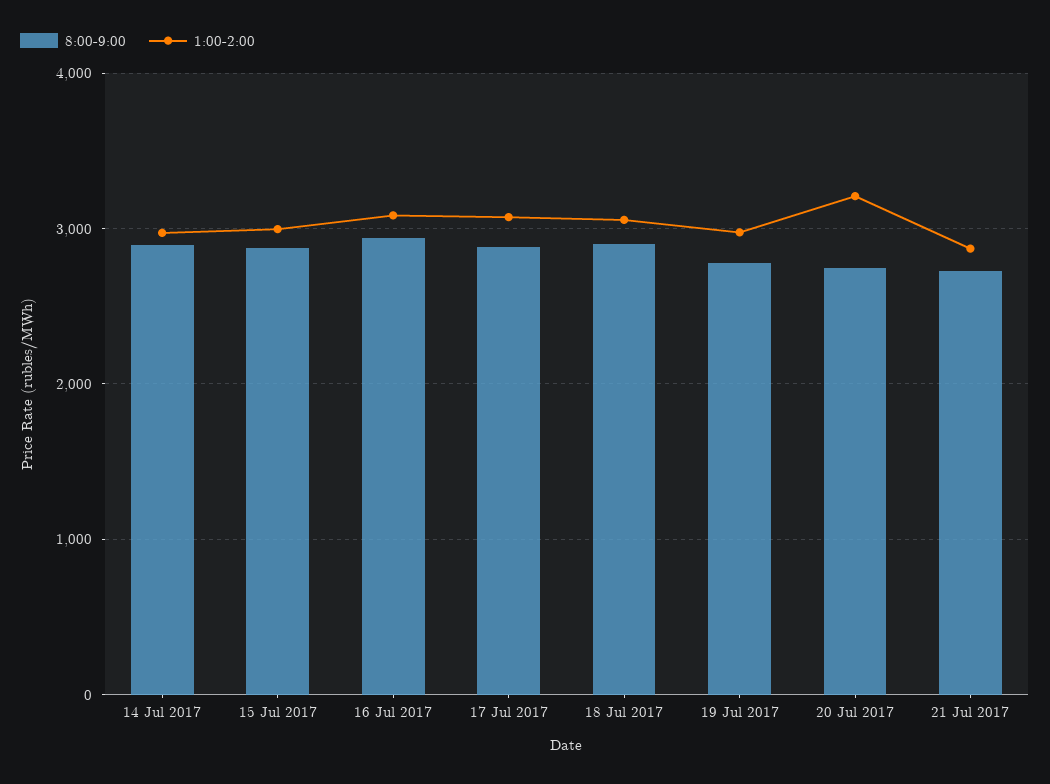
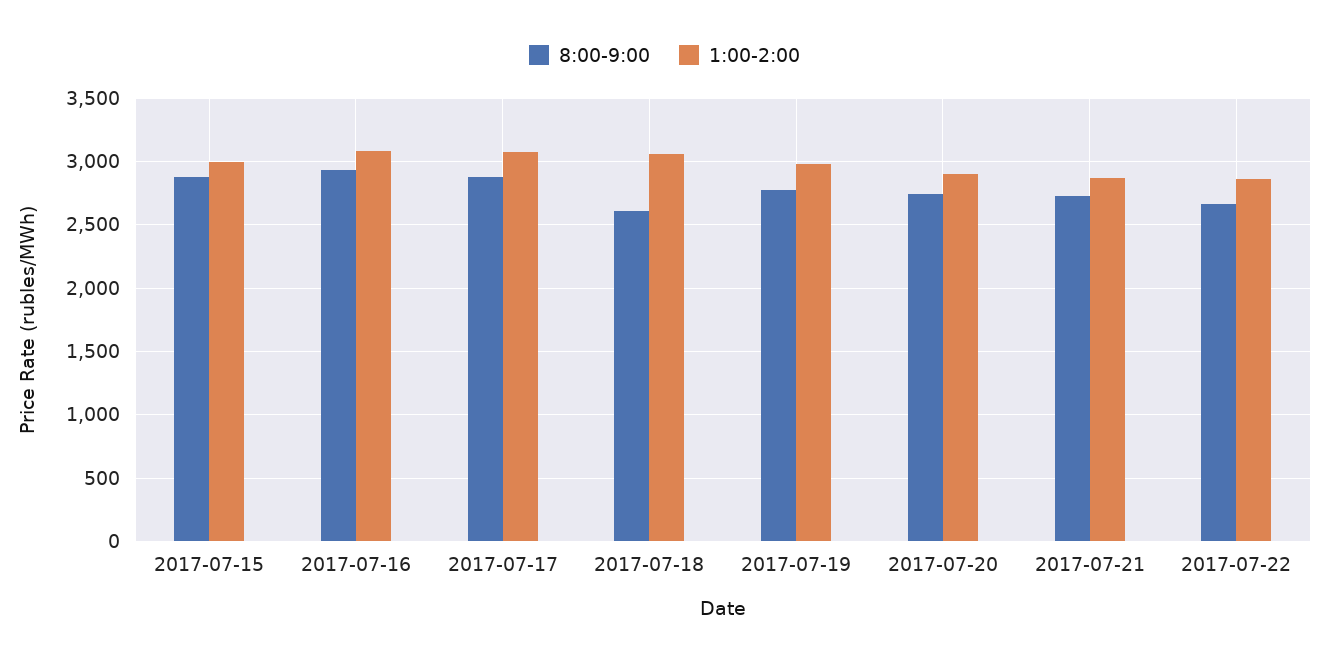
8:00-9:00, 14 Jul 2017: 2900 -> none
1:00-2:00, 14 Jul 2017: 3000 -> none
8:00-9:00, 18 Jul 2017: 2900 -> 2600
1:00-2:00, 20 Jul 2017: 3200 -> 2900
8:00-9:00, 2017-07-22: none -> 2650
1:00-2:00, 2017-07-22: none -> 2850

